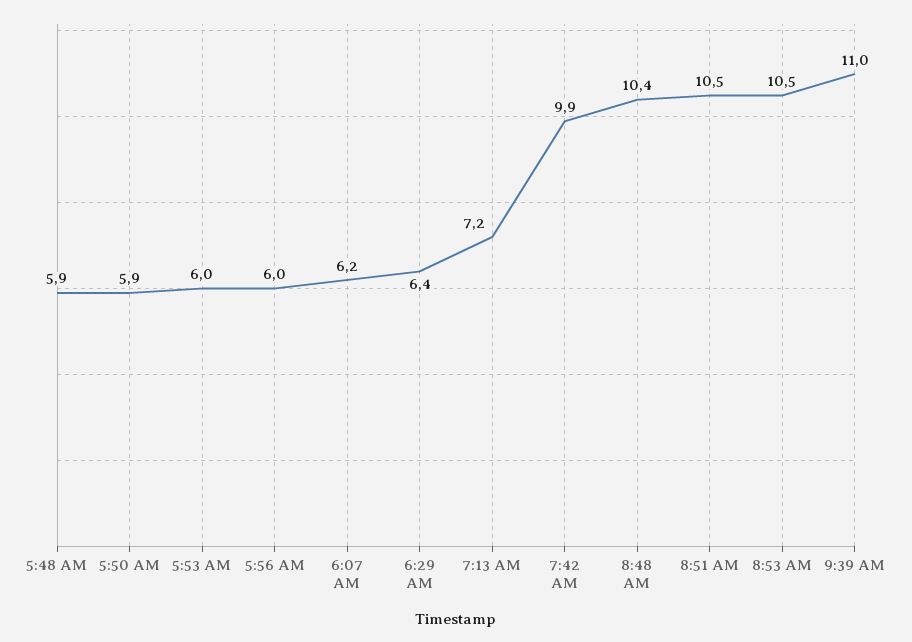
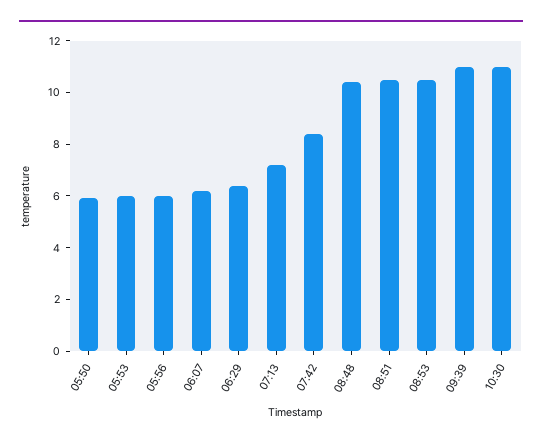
5:48 AM: 5.9 -> none
7:42 AM: 9.9 -> 8.5
10:30: none -> 11

